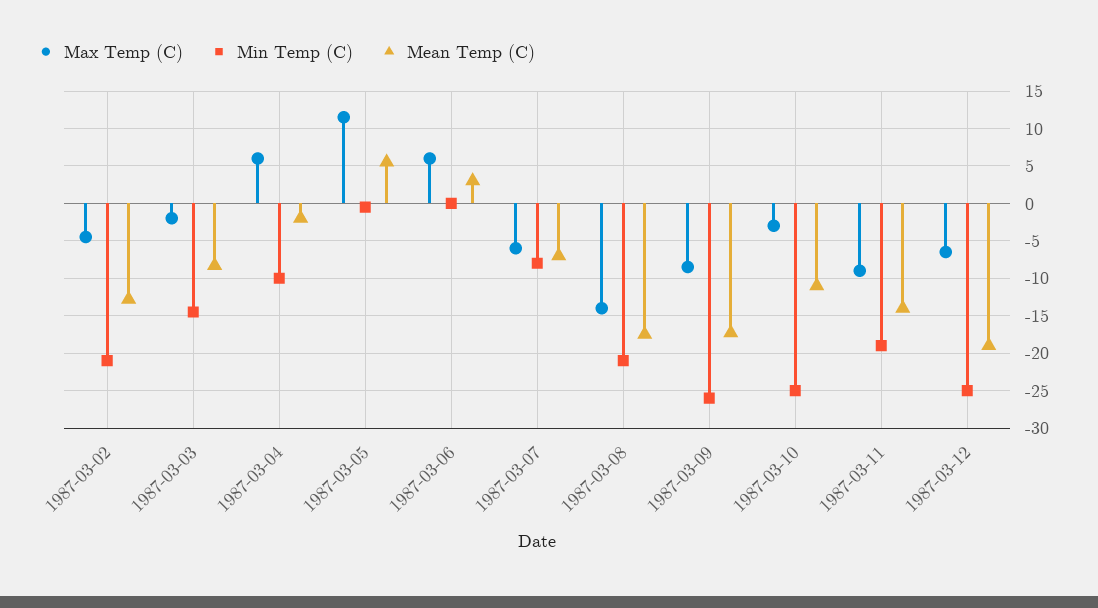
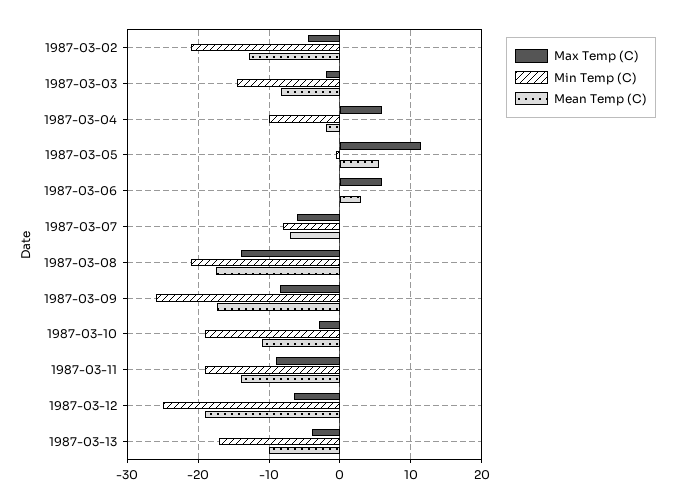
Min Temp (C), 1987-03-10: -25 -> -19
Max Temp (C), 1987-03-13: none -> -4
Min Temp (C), 1987-03-13: none -> -17
Mean Temp (C), 1987-03-13: none -> -10

